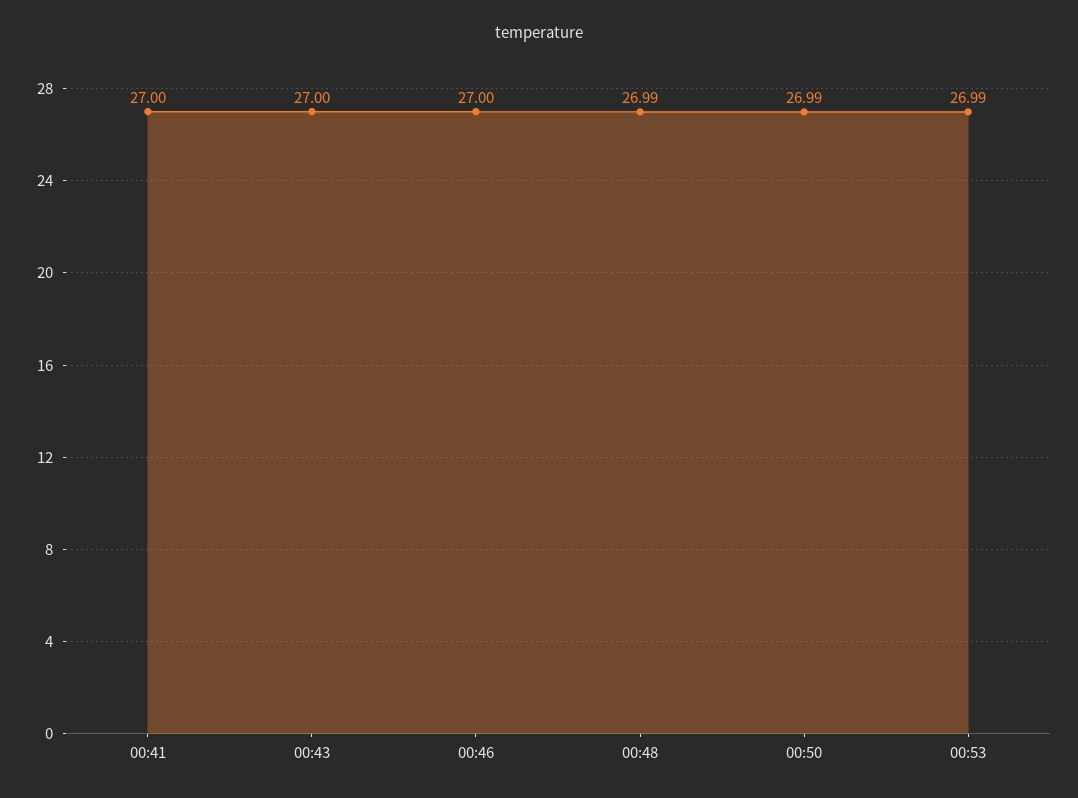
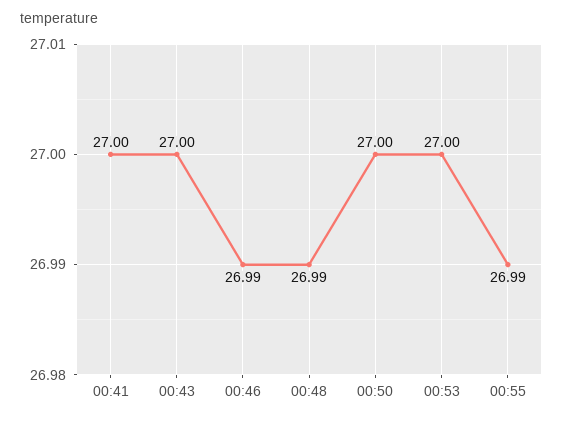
00:46: 27 -> 26.99
00:50: 26.99 -> 27
00:53: 26.99 -> 27
00:55: none -> 26.99

